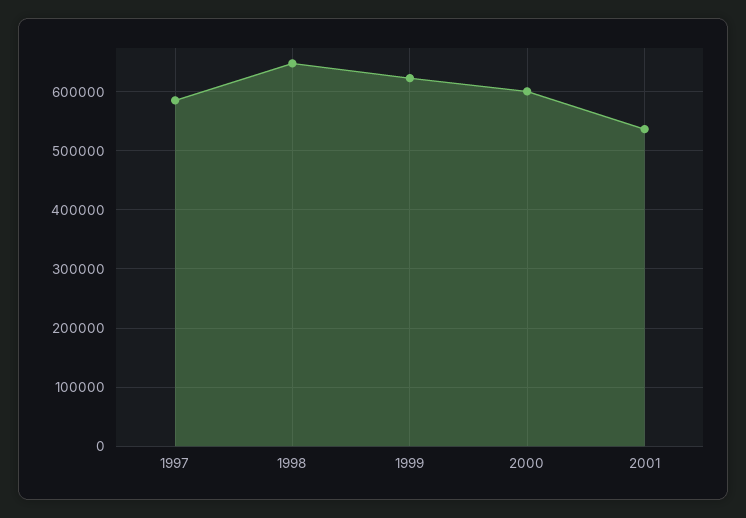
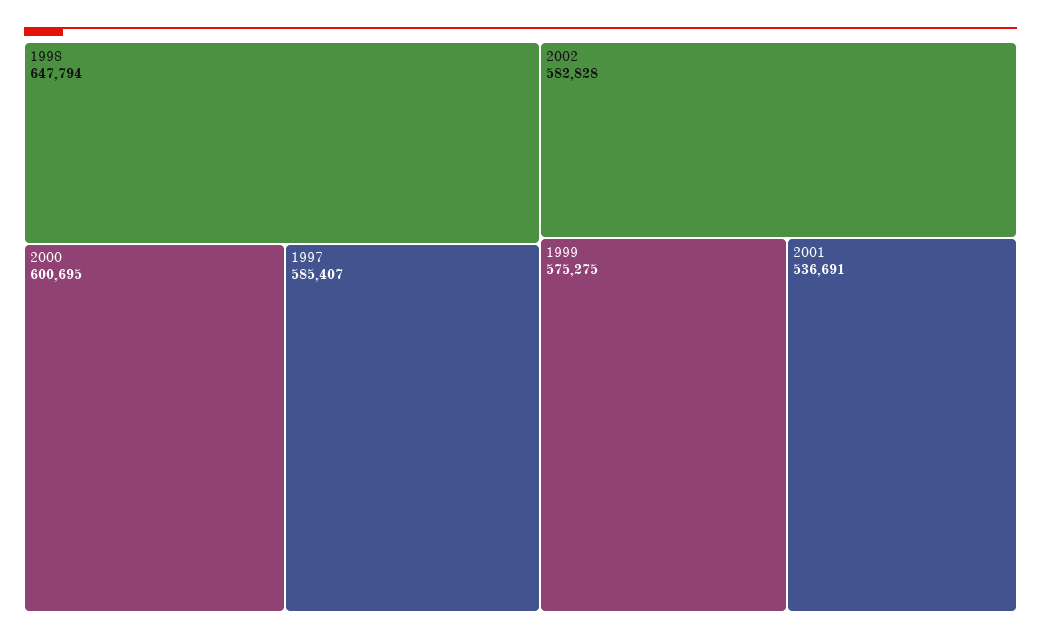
1999: 620000 -> 575275
2002: none -> 582828

